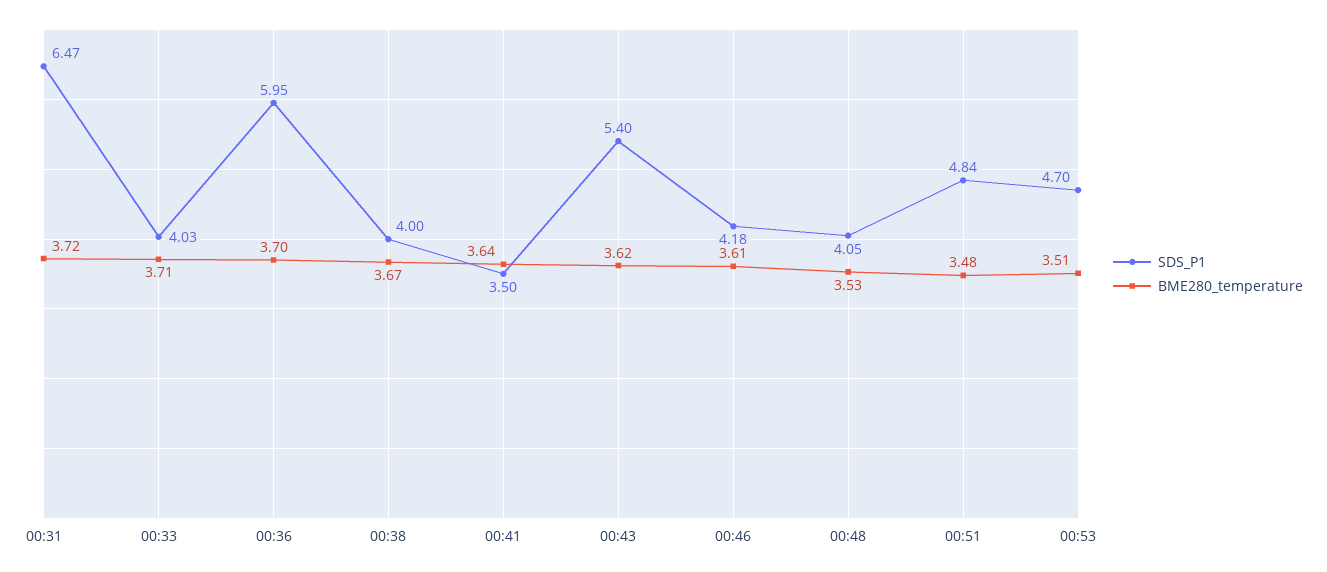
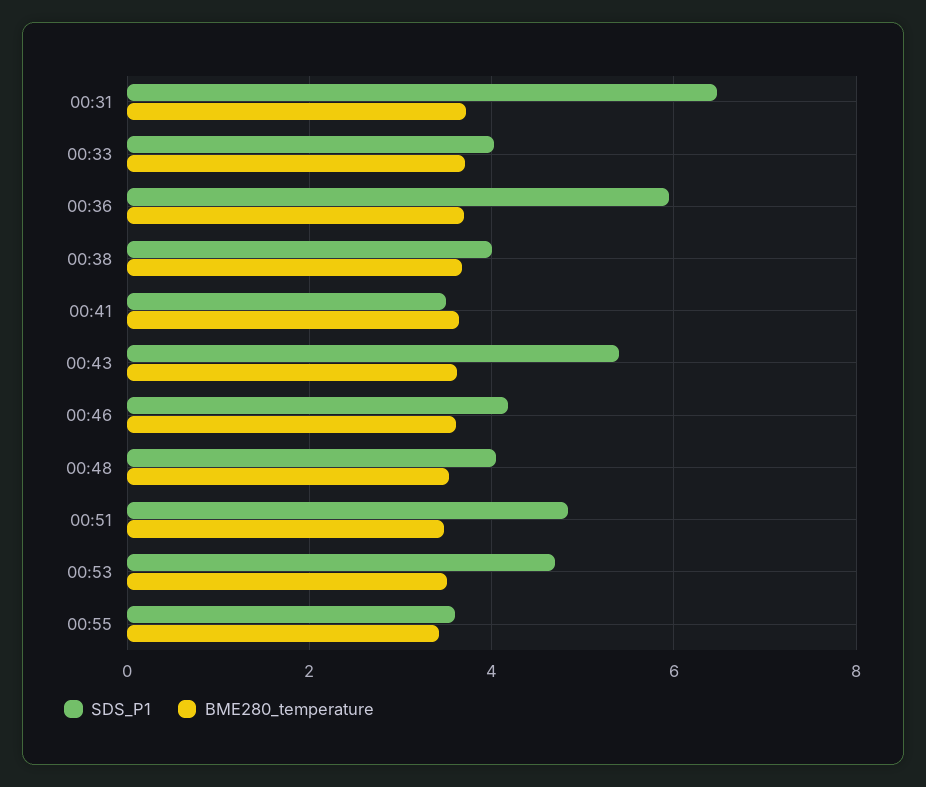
SDS_P1, 00:55: none -> 3.6
BME280_temperature, 00:55: none -> 3.4

